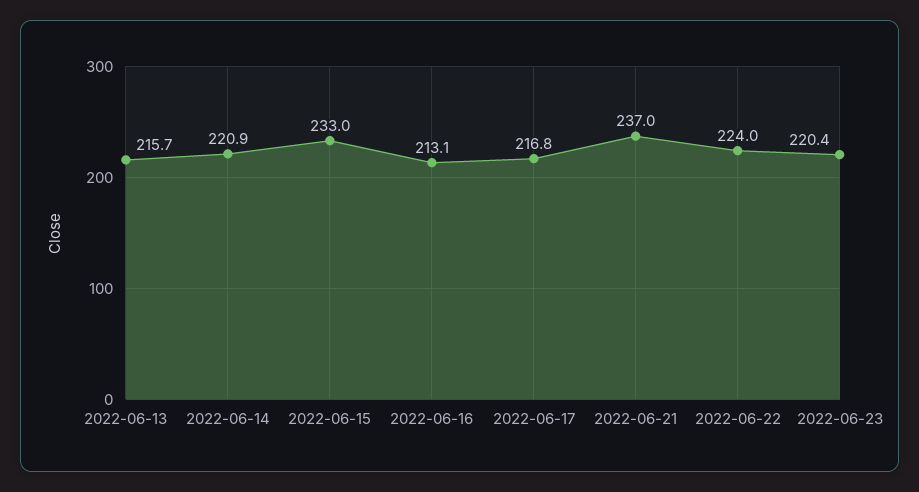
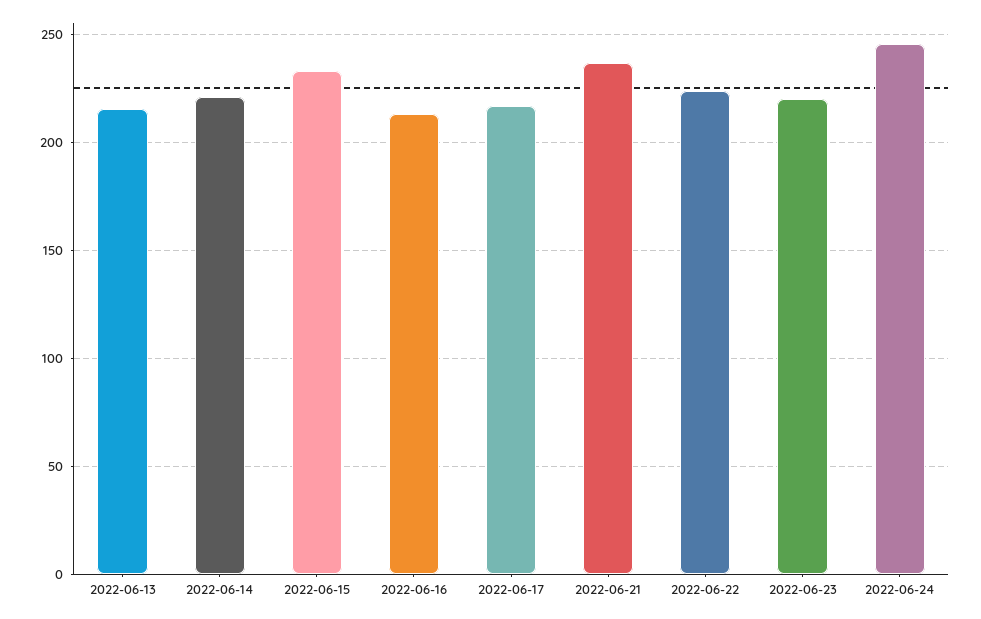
2022-06-24: none -> 245

